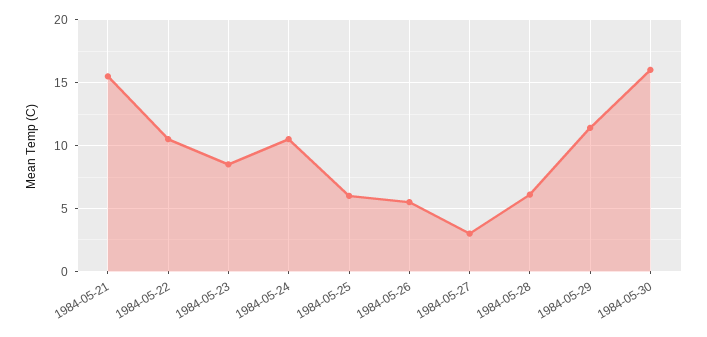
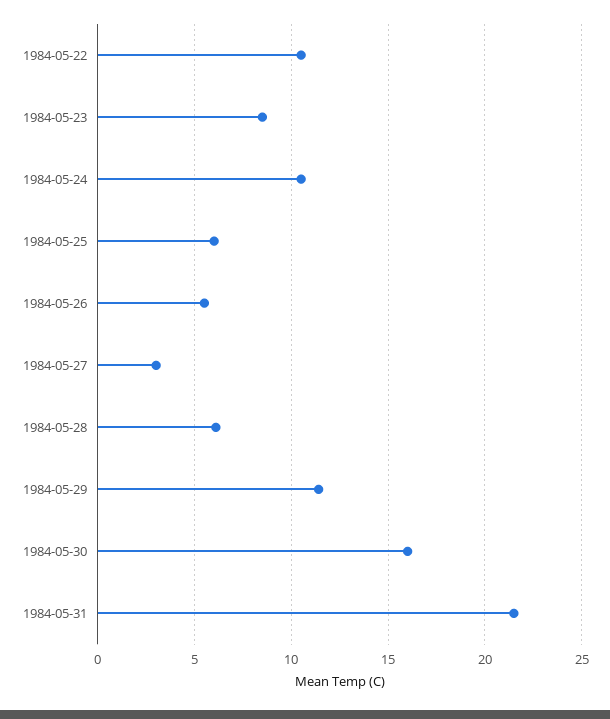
1984-05-21: 15.5 -> none
1984-05-31: none -> 21.5

